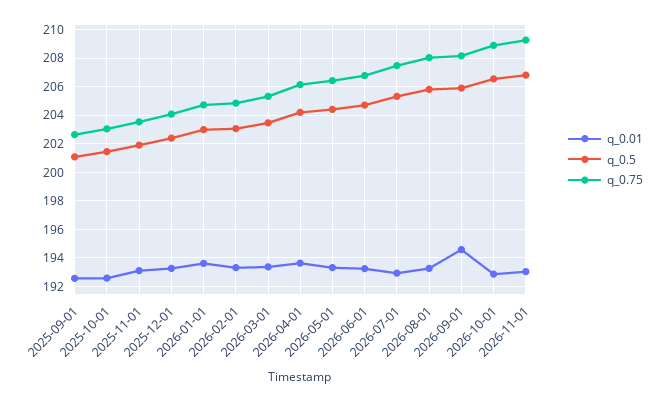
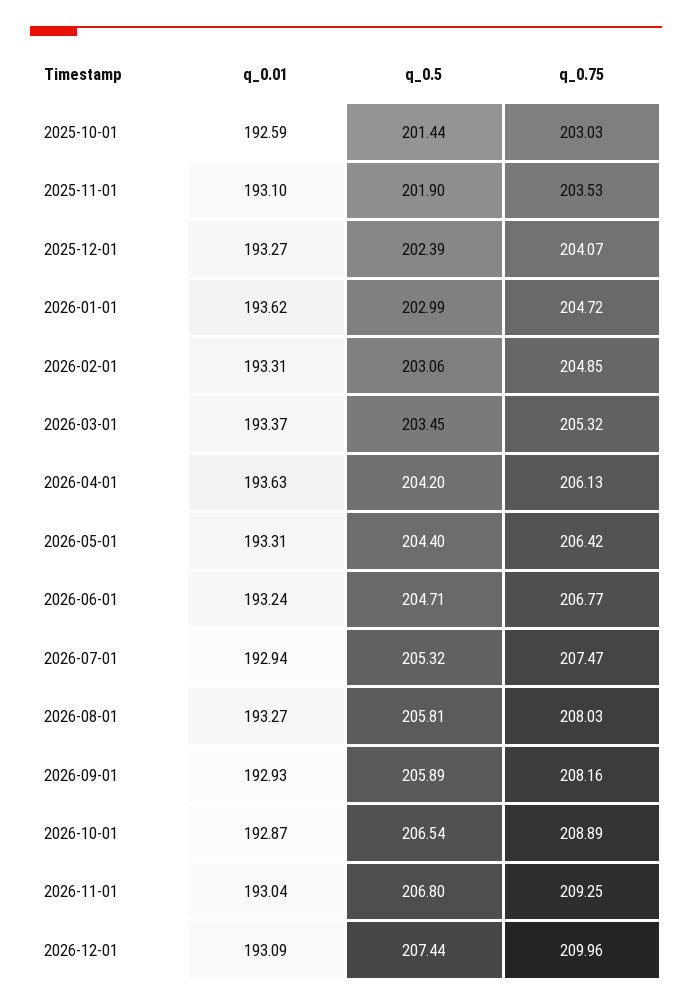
q_0.01, 2025-09-01: 192.5 -> none
q_0.5, 2025-09-01: 201 -> none
q_0.75, 2025-09-01: 202.5 -> none
q_0.01, 2026-09-01: 194.5 -> 192.93
q_0.01, 2026-12-01: none -> 193.09
q_0.5, 2026-12-01: none -> 207.44
q_0.75, 2026-12-01: none -> 209.96

